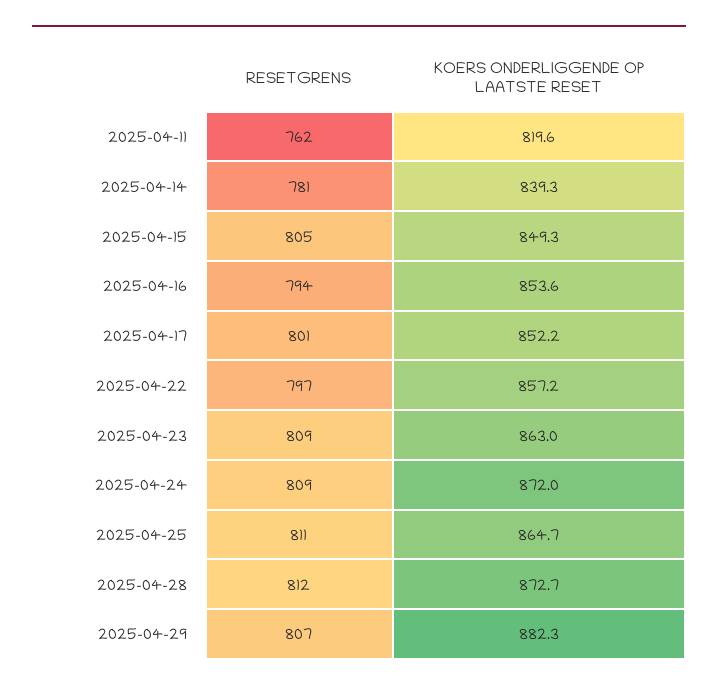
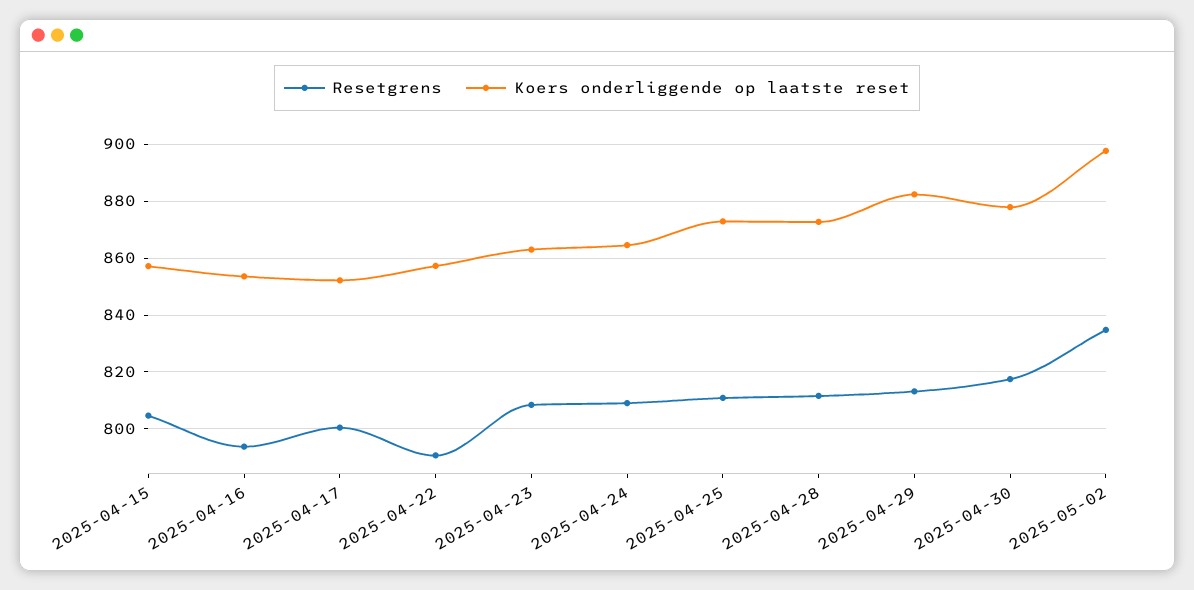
RESETGRENS, 2025-04-11: 762 -> none
KOERS ONDERLIGGENDE OP LAATSTE RESET, 2025-04-11: 819.6 -> none
RESETGRENS, 2025-04-14: 781 -> none
KOERS ONDERLIGGENDE OP LAATSTE RESET, 2025-04-14: 839.3 -> none
KOERS ONDERLIGGENDE OP LAATSTE RESET, 2025-04-15: 849.3 -> 857.5
RESETGRENS, 2025-04-22: 797 -> 790
KOERS ONDERLIGGENDE OP LAATSTE RESET, 2025-04-24: 872 -> 865
KOERS ONDERLIGGENDE OP LAATSTE RESET, 2025-04-25: 864.7 -> 872.5
RESETGRENS, 2025-04-29: 807 -> 812.5
RESETGRENS, 2025-04-30: none -> 817.5
KOERS ONDERLIGGENDE OP LAATSTE RESET, 2025-04-30: none -> 877.5
RESETGRENS, 2025-05-02: none -> 835
KOERS ONDERLIGGENDE OP LAATSTE RESET, 2025-05-02: none -> 897.5

